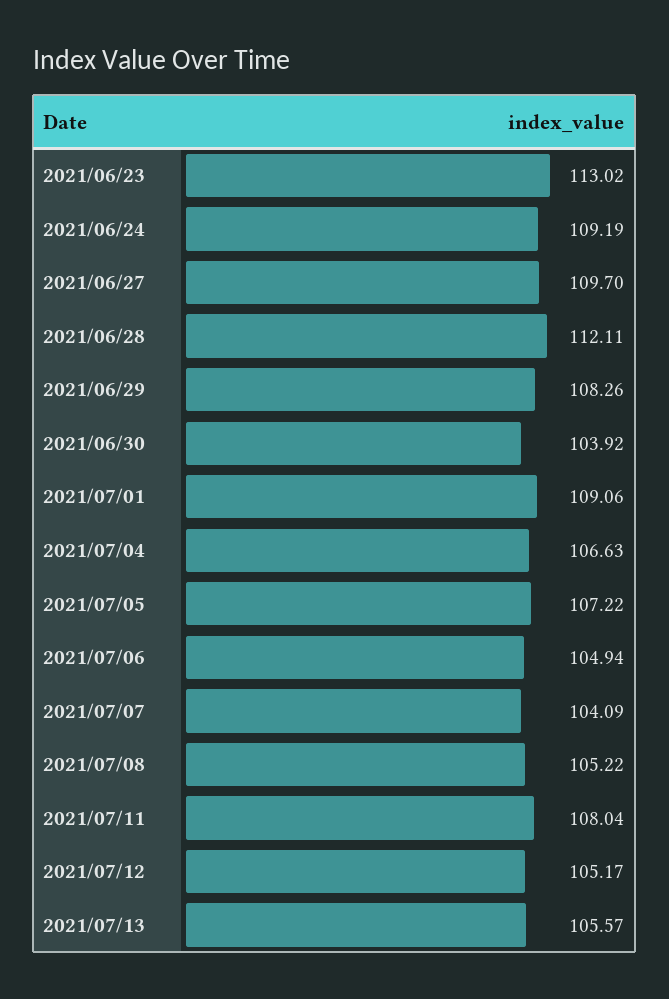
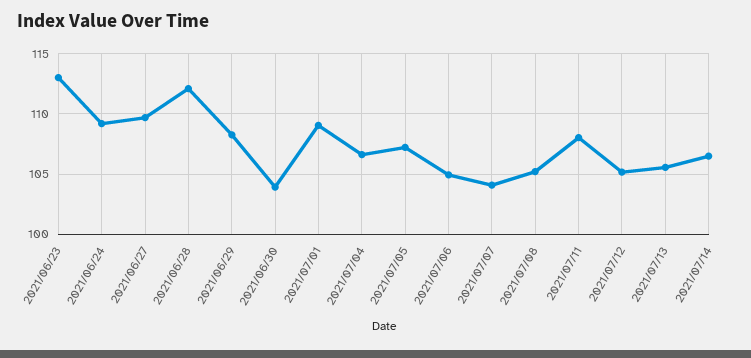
2021/07/14: none -> 106.5

